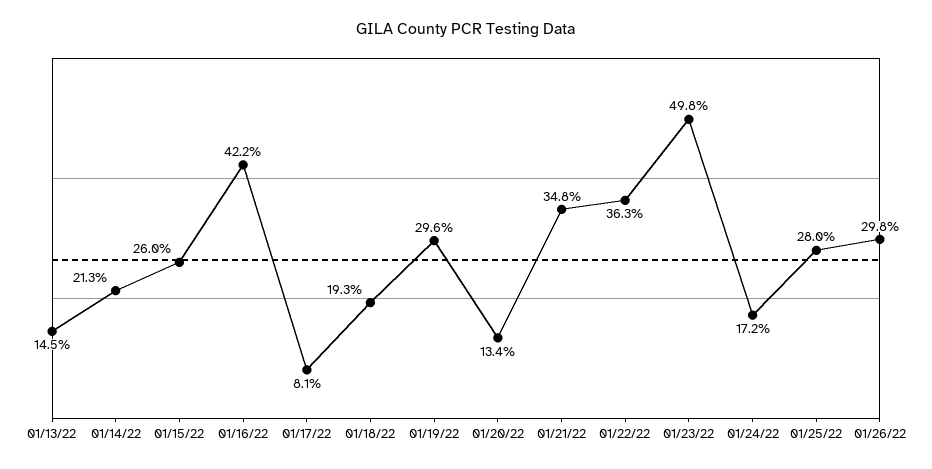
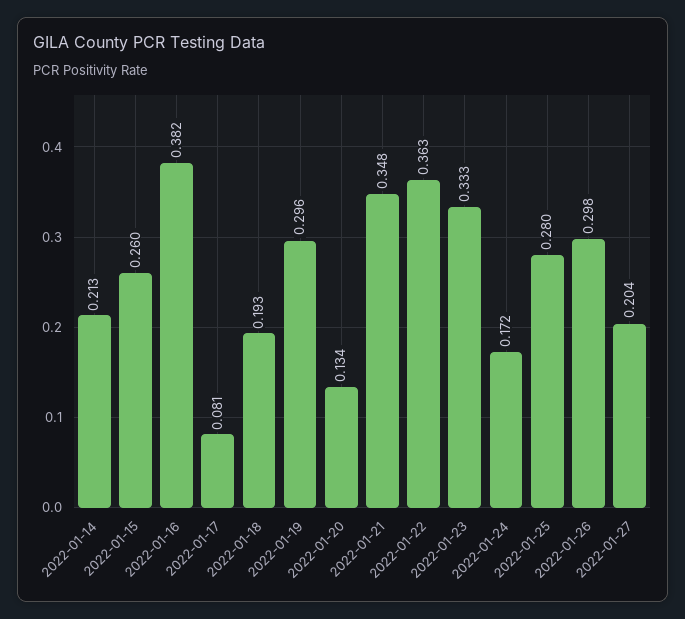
01/13/22: 0.145 -> none
01/16/22: 0.422 -> 0.382
01/23/22: 0.498 -> 0.333
2022-01-27: none -> 0.204

